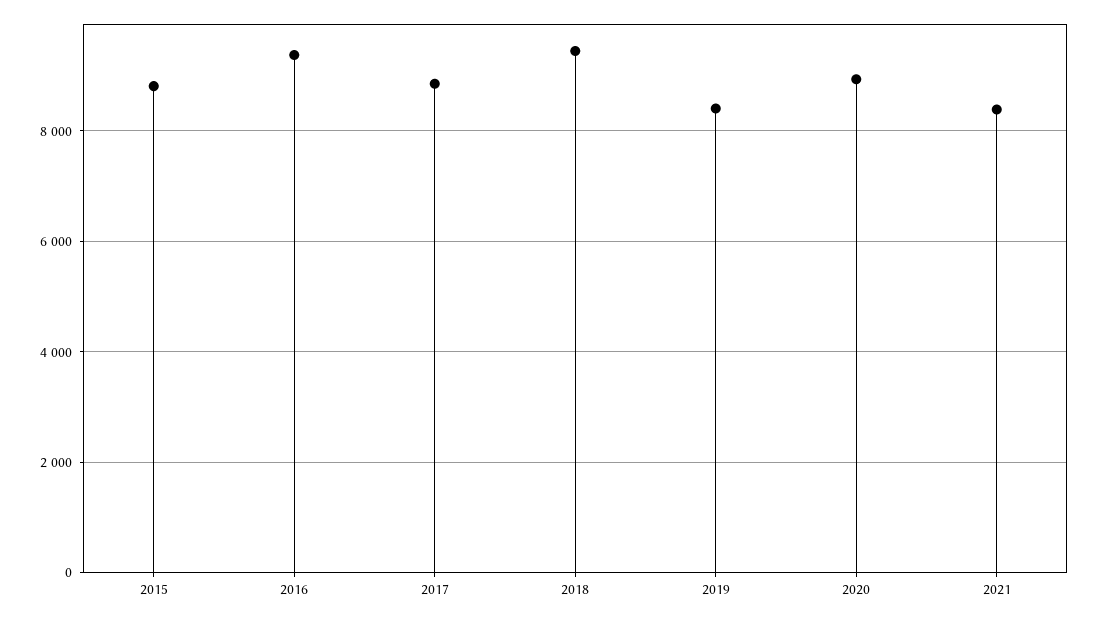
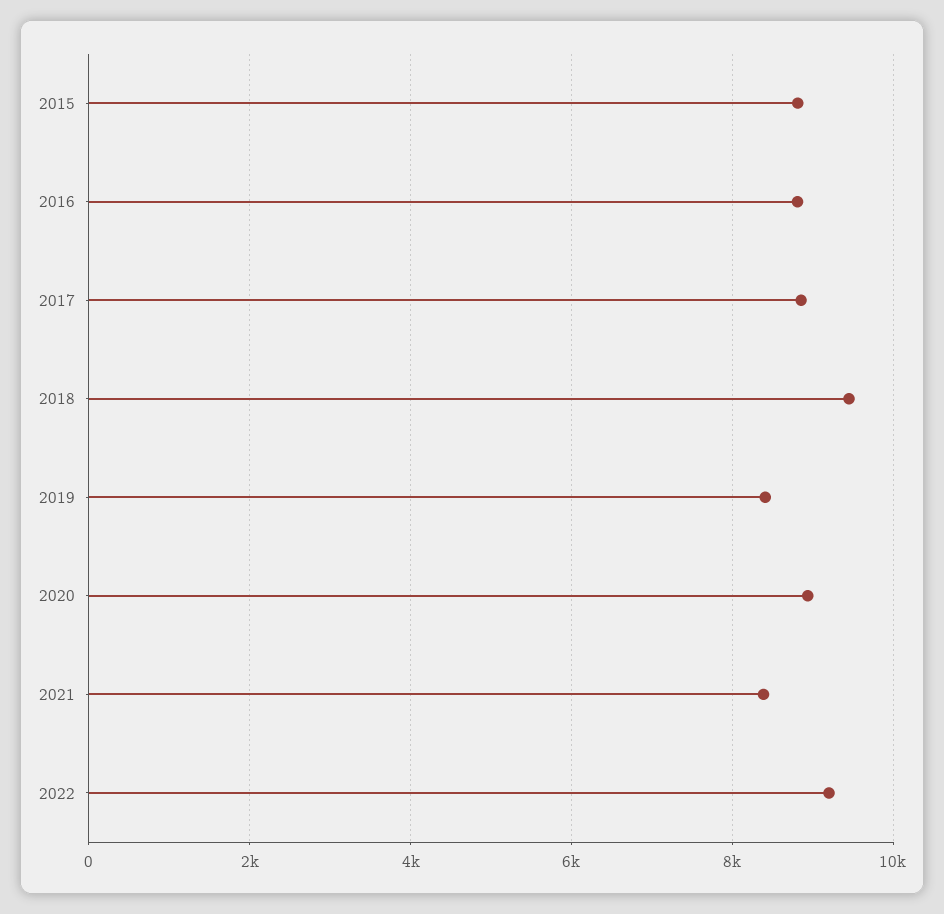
2016: 9400 -> 8800
2022: none -> 9200

